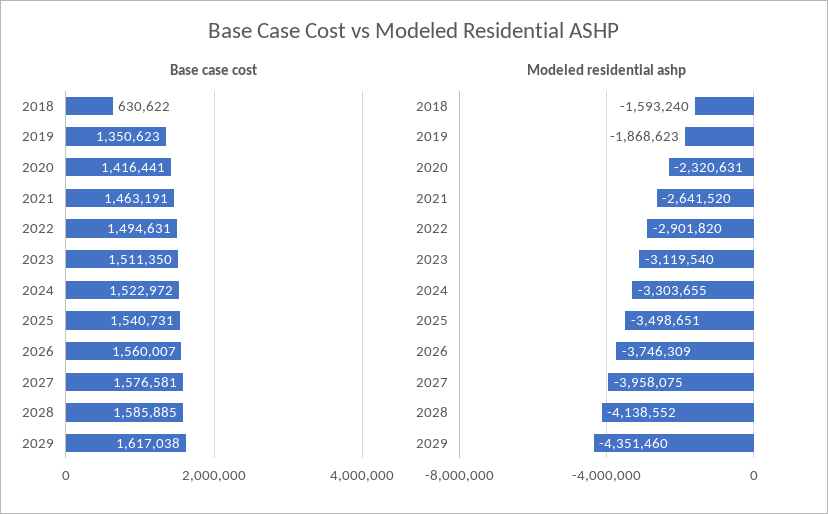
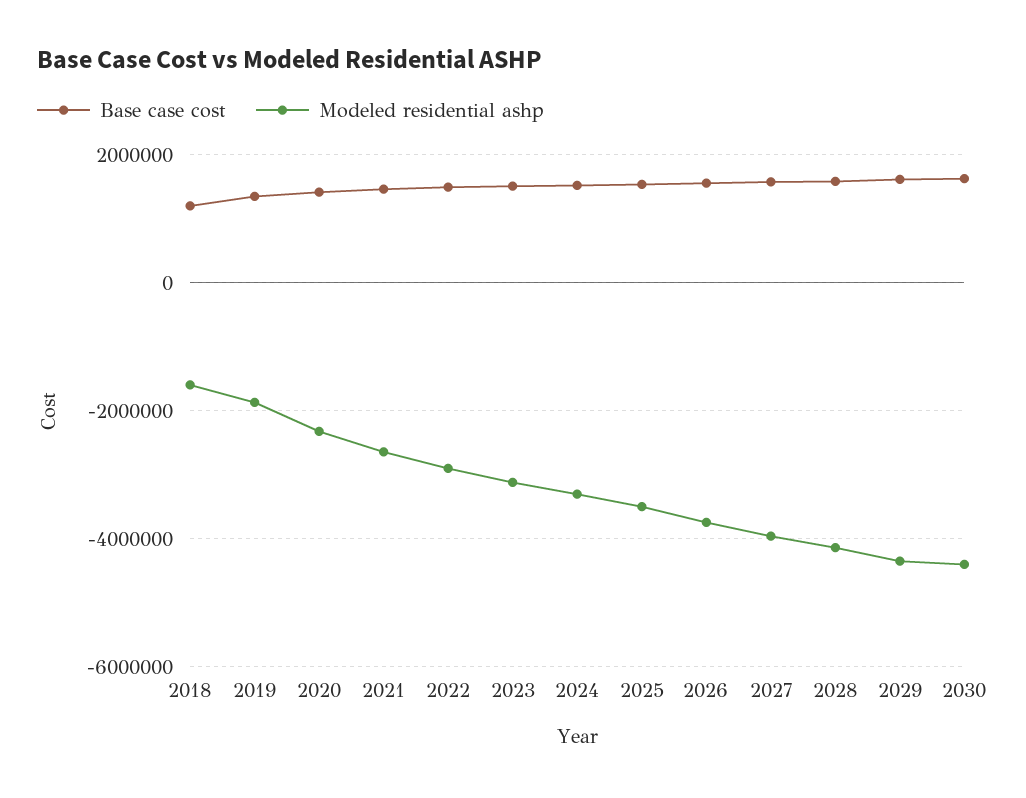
Base case cost, 2018: 630622 -> 1200000
Base case cost, 2030: none -> 1600000
Modeled residential ashp, 2030: none -> -4400000

